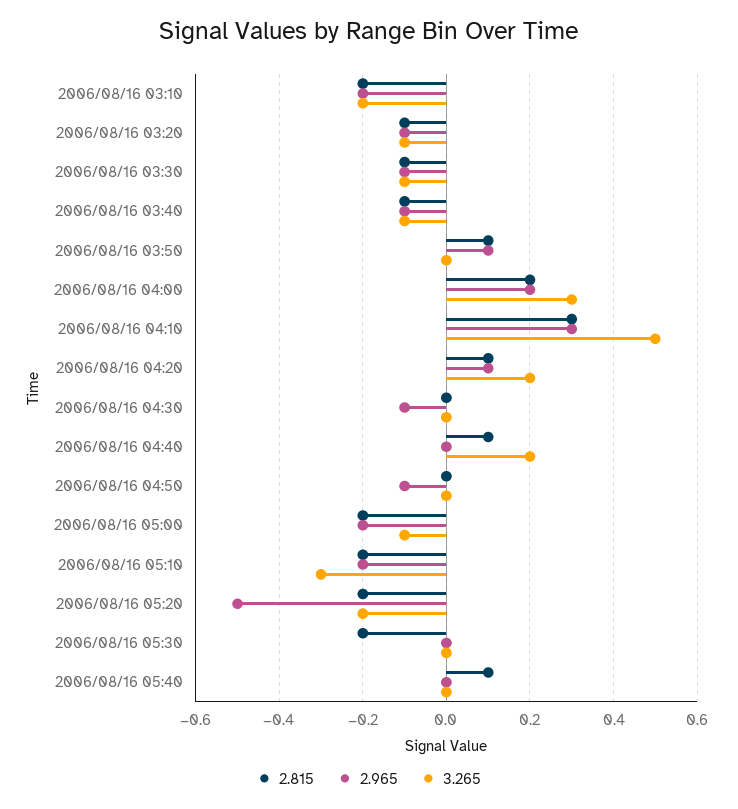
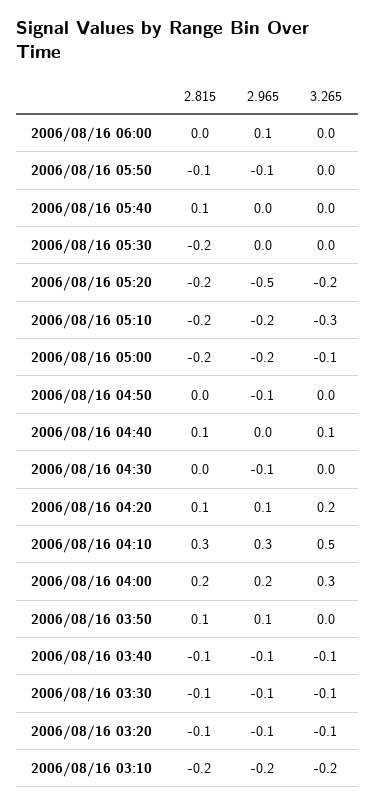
3.265, 2006/08/16 04:40: 0.2 -> 0.1
2.815, 2006/08/16 06:00: none -> 0
2.965, 2006/08/16 06:00: none -> 0.1
3.265, 2006/08/16 06:00: none -> 0
2.815, 2006/08/16 05:50: none -> -0.1
2.965, 2006/08/16 05:50: none -> -0.1
3.265, 2006/08/16 05:50: none -> 0

